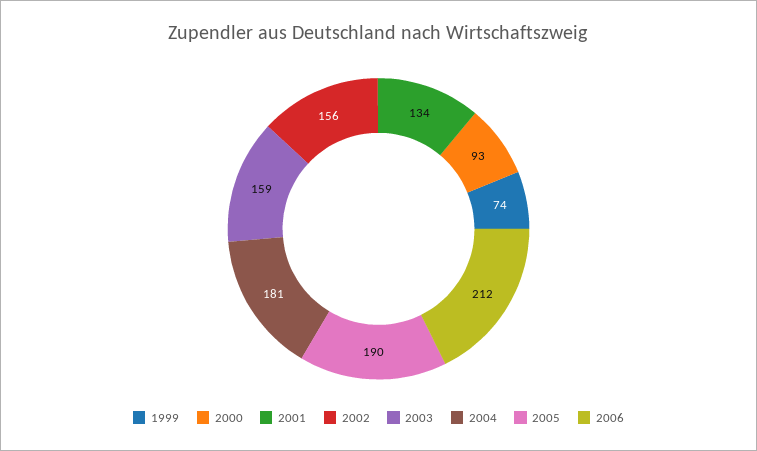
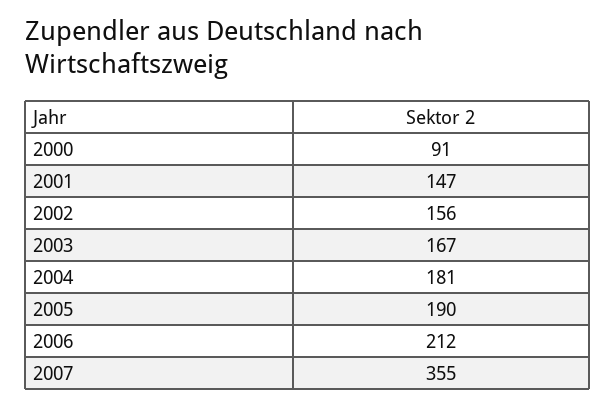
1999: 74 -> none
2000: 93 -> 91
2001: 134 -> 147
2003: 159 -> 167
2007: none -> 355

